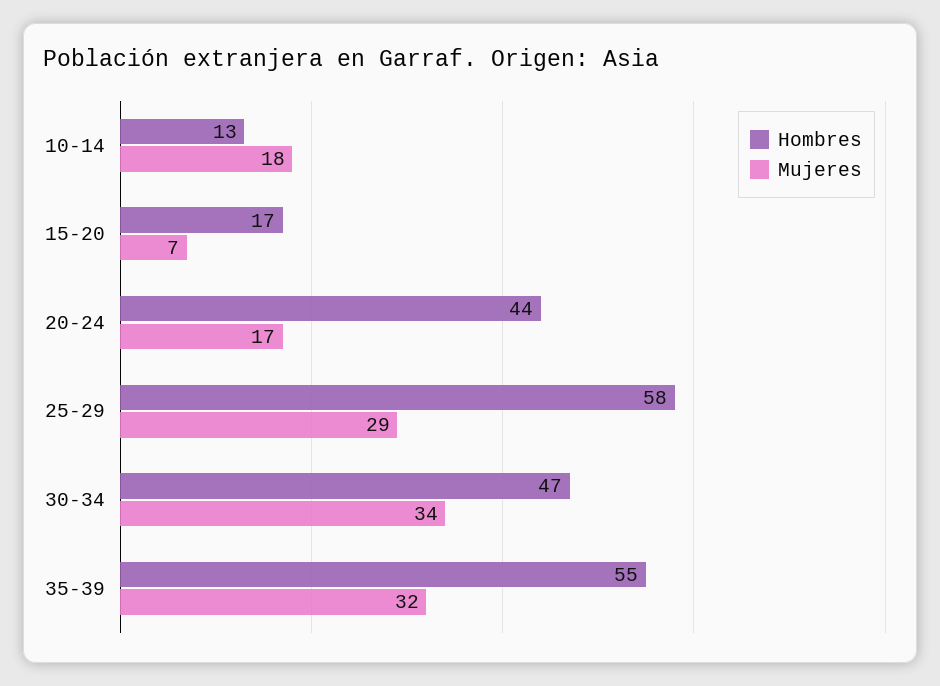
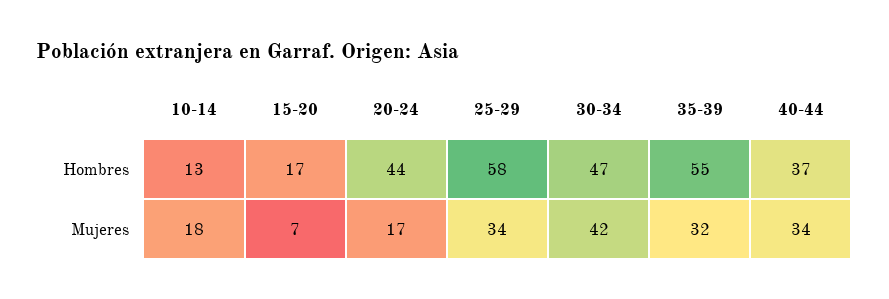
Mujeres, 25-29: 29 -> 34
Mujeres, 30-34: 34 -> 42
Hombres, 40-44: none -> 37
Mujeres, 40-44: none -> 34

